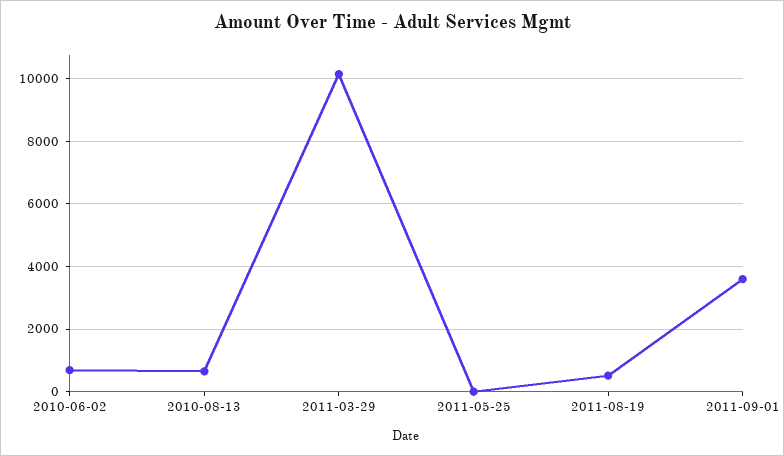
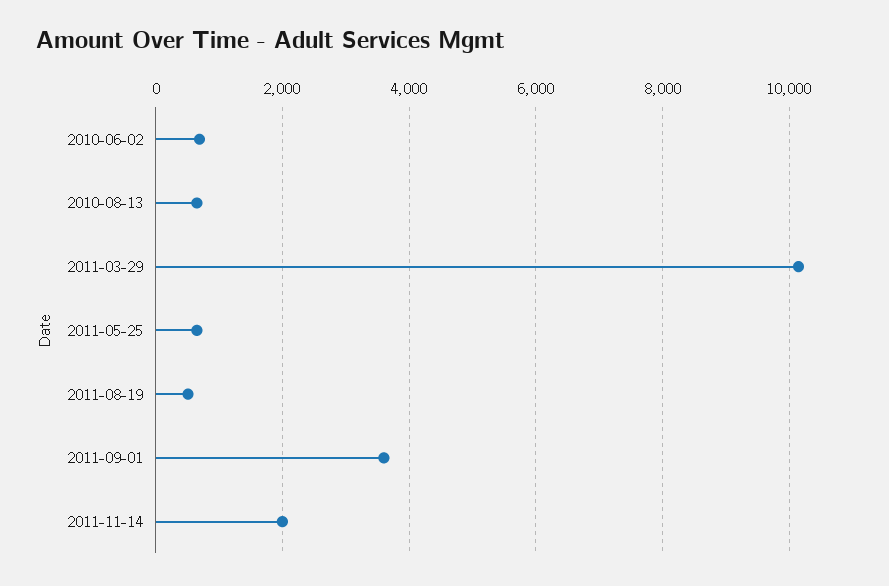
2011-05-25: 0 -> 600
2011-11-14: none -> 2000

